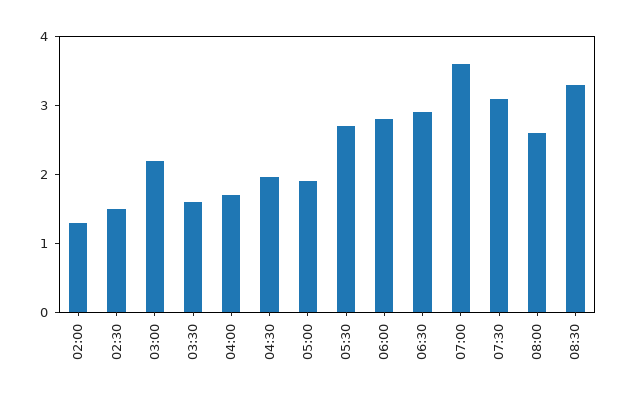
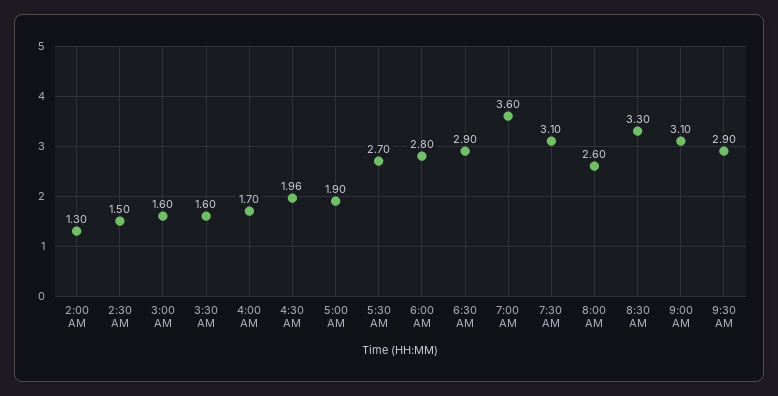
03:00: 2.2 -> 1.6
9:00 AM: none -> 3.1
9:30 AM: none -> 2.9

